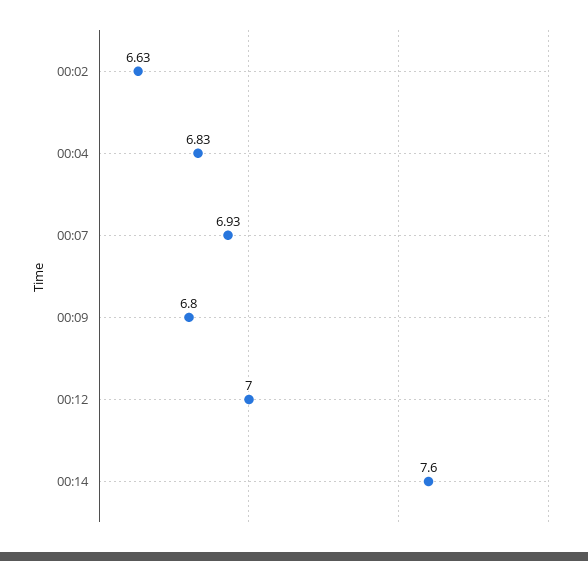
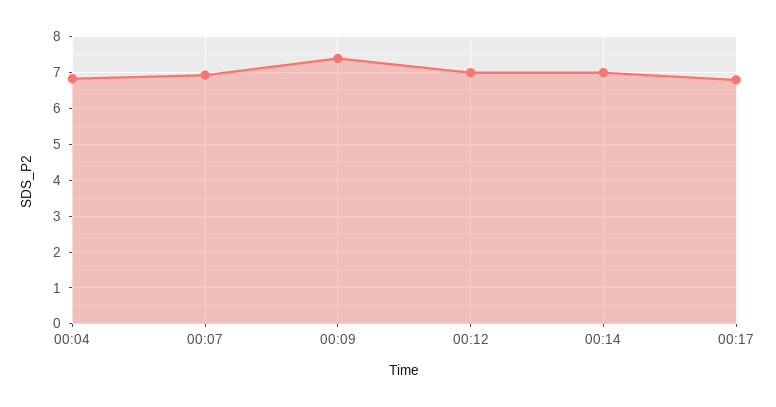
00:02: 6.63 -> none
00:09: 6.8 -> 7.4
00:14: 7.6 -> 7
00:17: none -> 6.8

